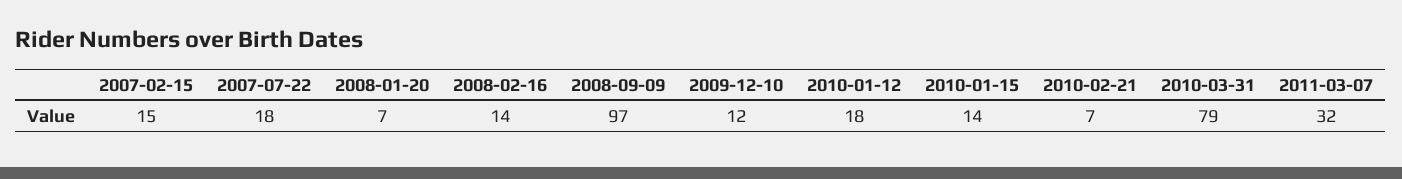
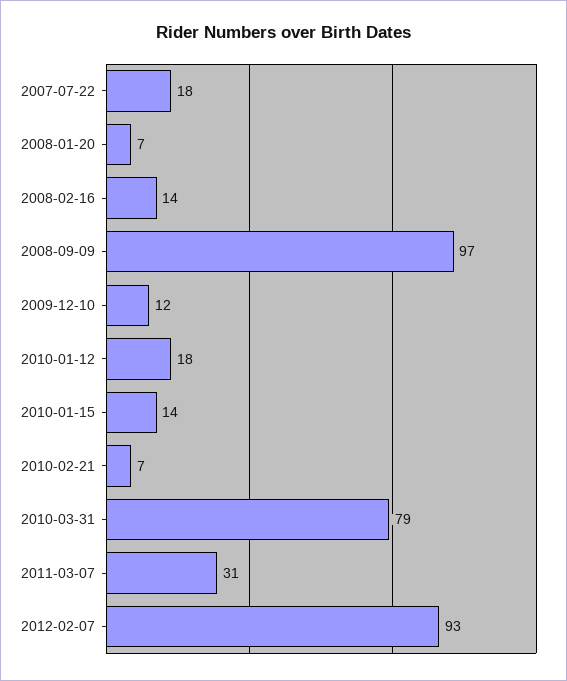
2007-02-15: 15 -> none
2011-03-07: 32 -> 31
2012-02-07: none -> 93

